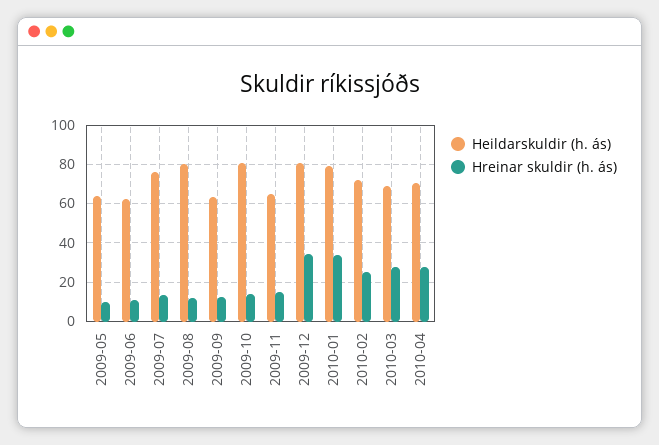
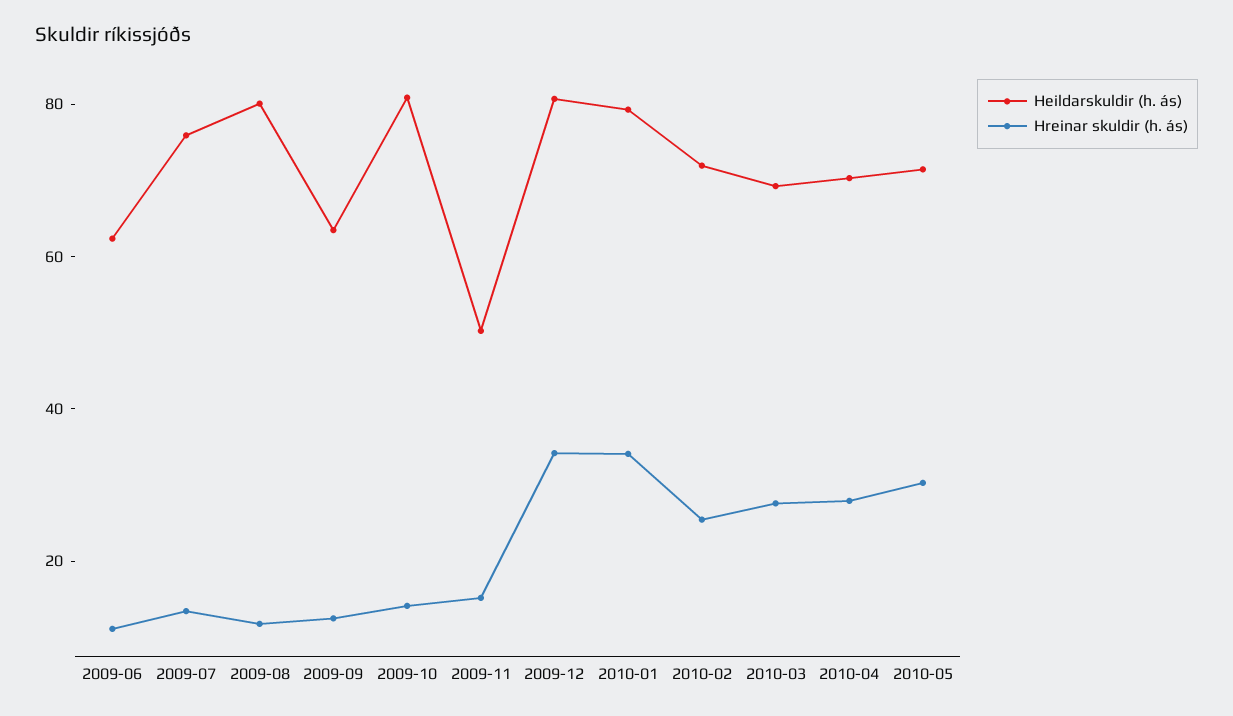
Heildarskuldir (h. ás), 2009-05: 65 -> none
Hreinar skuldir (h. ás), 2009-05: 10 -> none
Heildarskuldir (h. ás), 2009-11: 65 -> 50
Heildarskuldir (h. ás), 2010-05: none -> 70
Hreinar skuldir (h. ás), 2010-05: none -> 30

